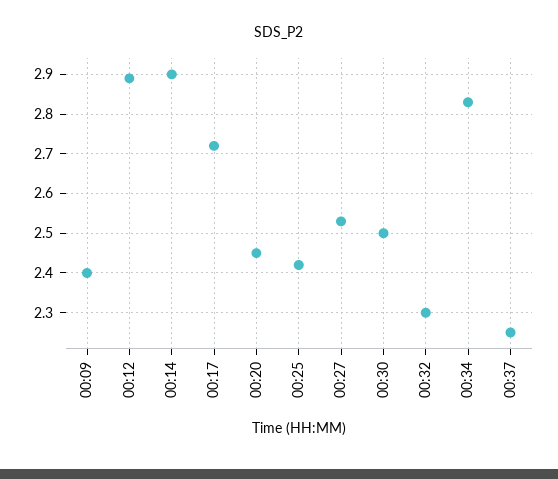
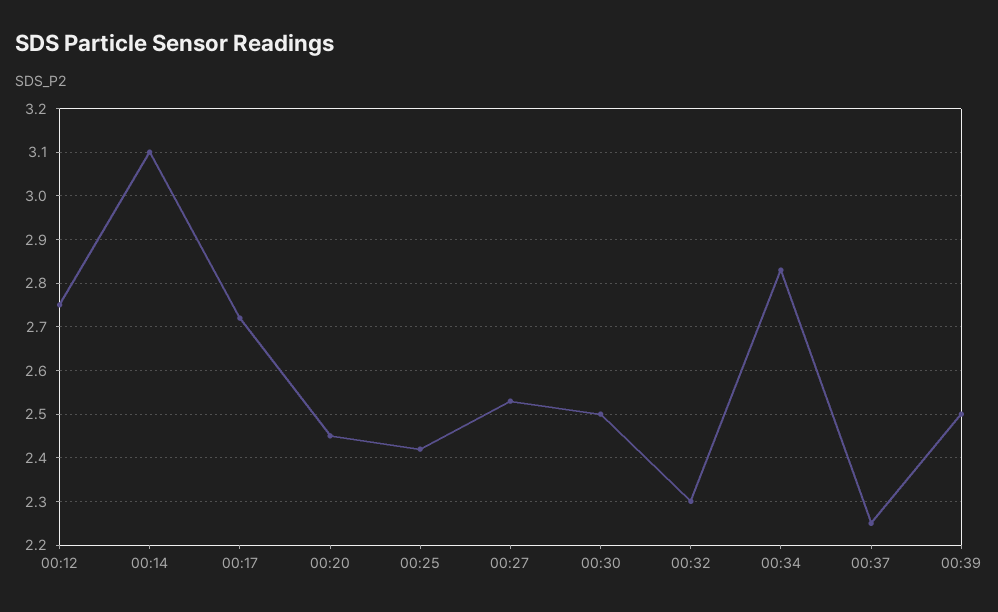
00:09: 2.4 -> none
00:12: 2.9 -> 2.75
00:14: 2.9 -> 3.1
00:39: none -> 2.5

